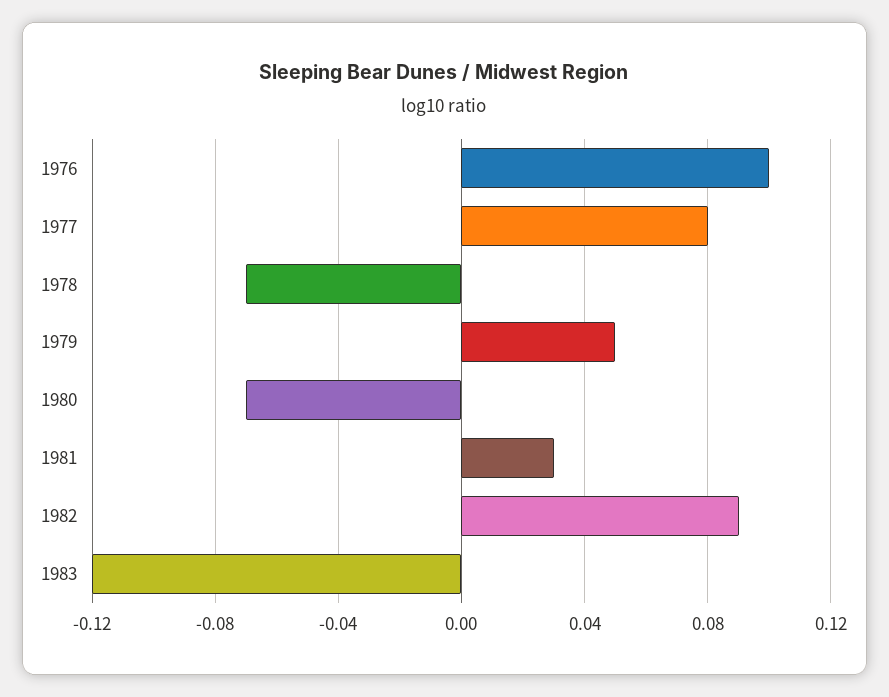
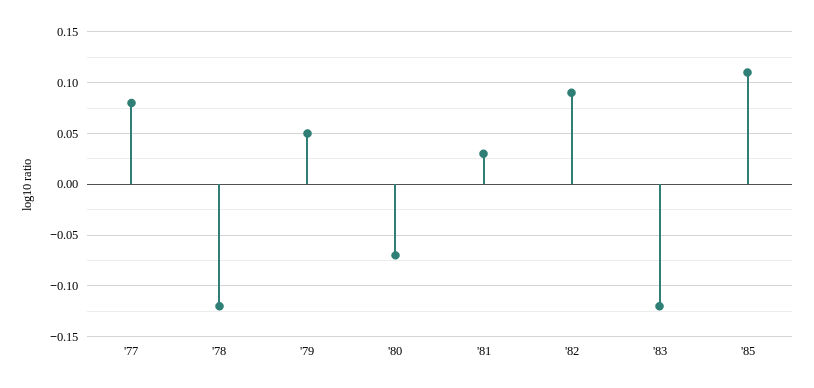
1976: 0.1 -> none
1978: -0.07 -> -0.12
'85: none -> 0.11

